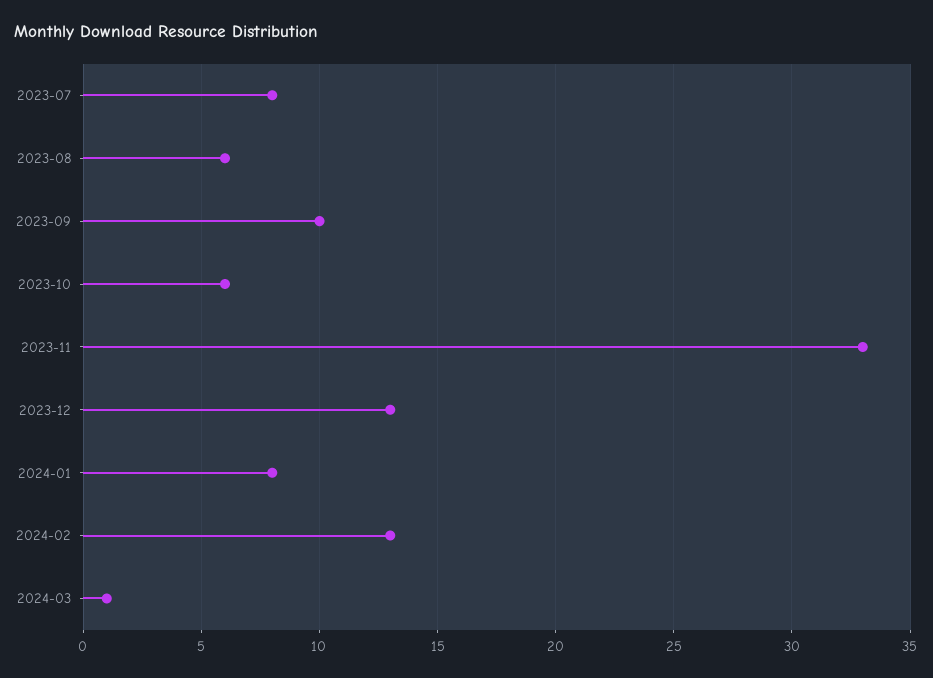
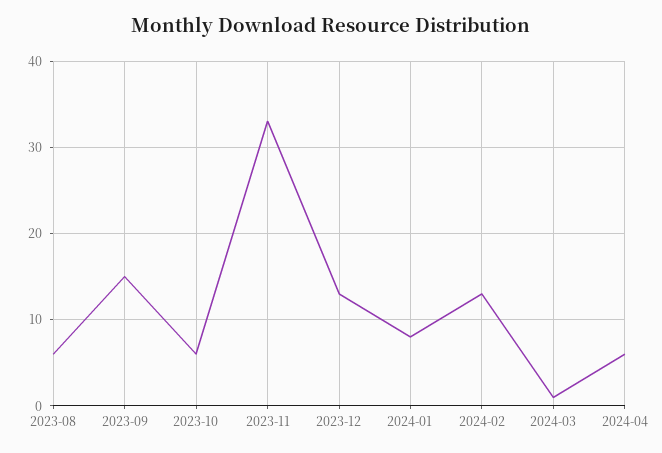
2023-07: 8 -> none
2023-09: 10 -> 15
2024-04: none -> 6

